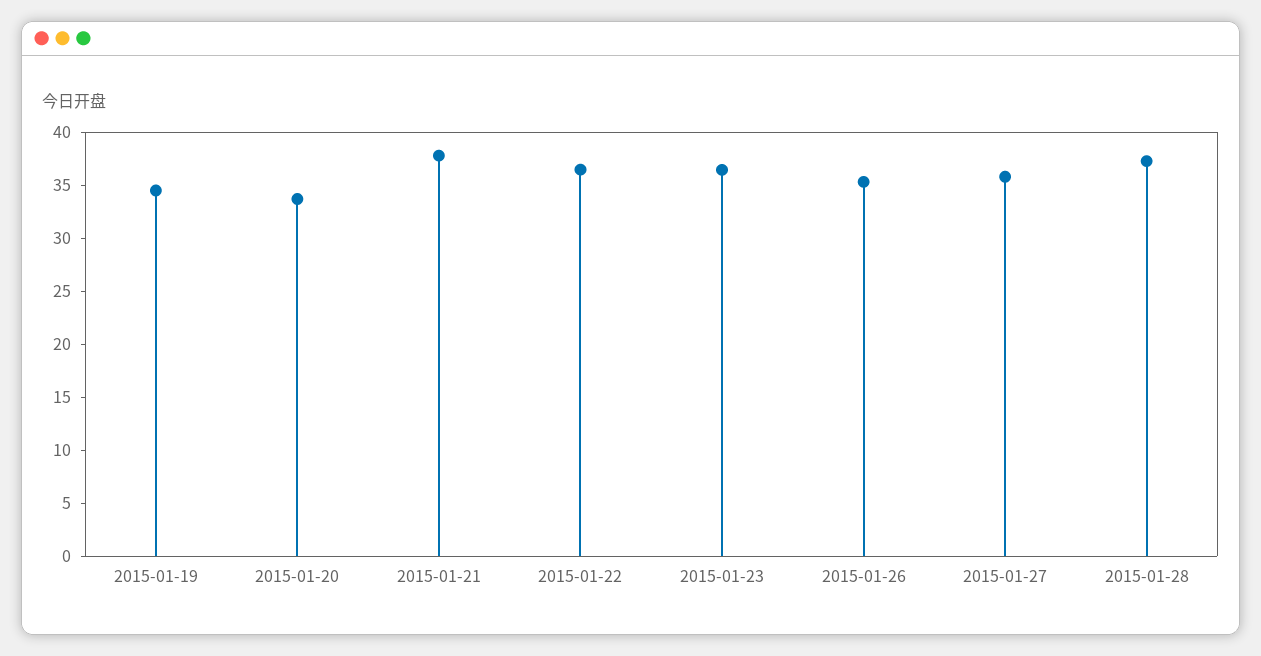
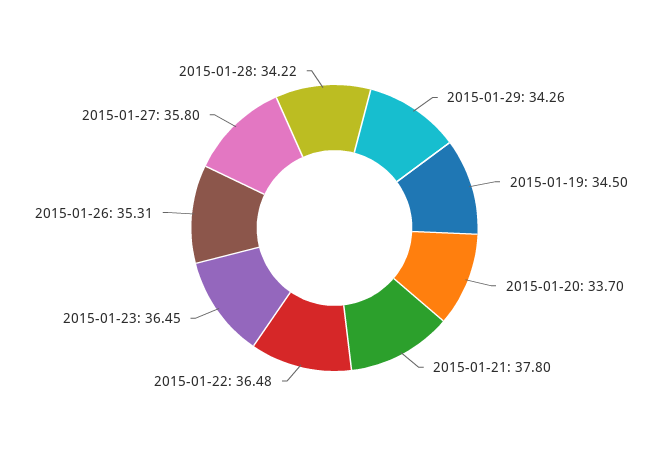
2015-01-28: 37 -> 34.22
2015-01-29: none -> 34.26

